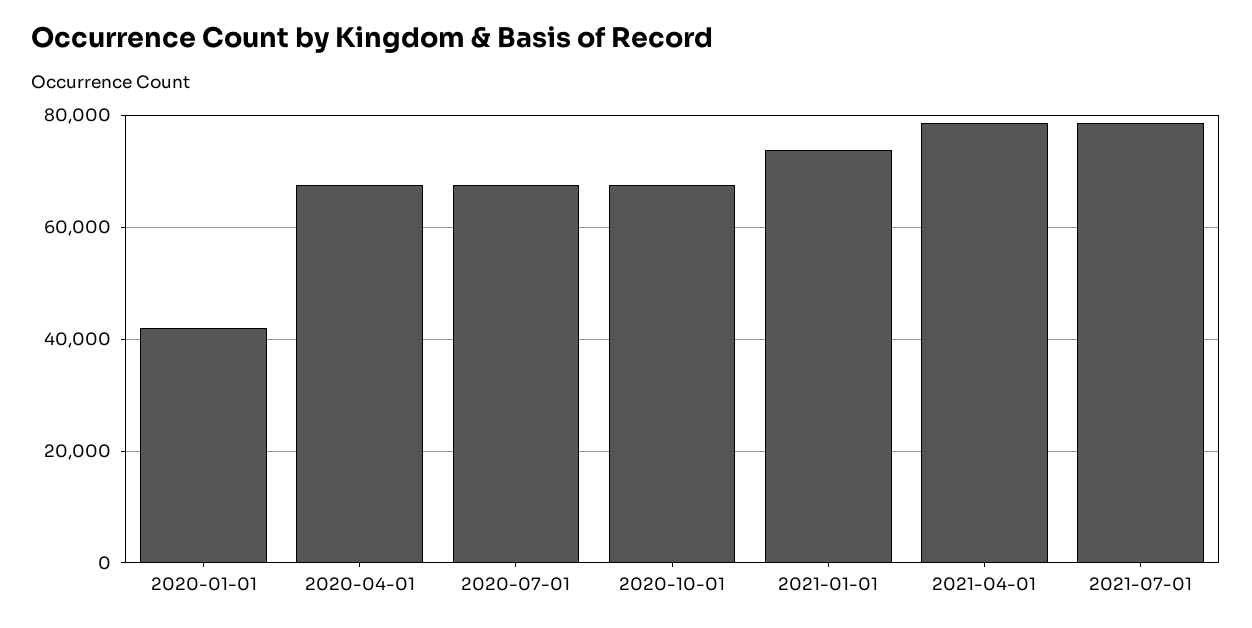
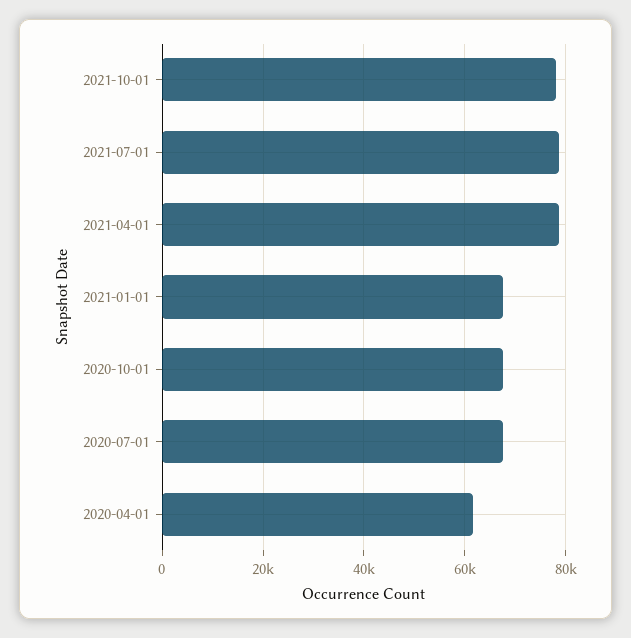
2020-01-01: 42000 -> none
2020-04-01: 68000 -> 62000
2021-01-01: 74000 -> 68000
2021-10-01: none -> 78000

